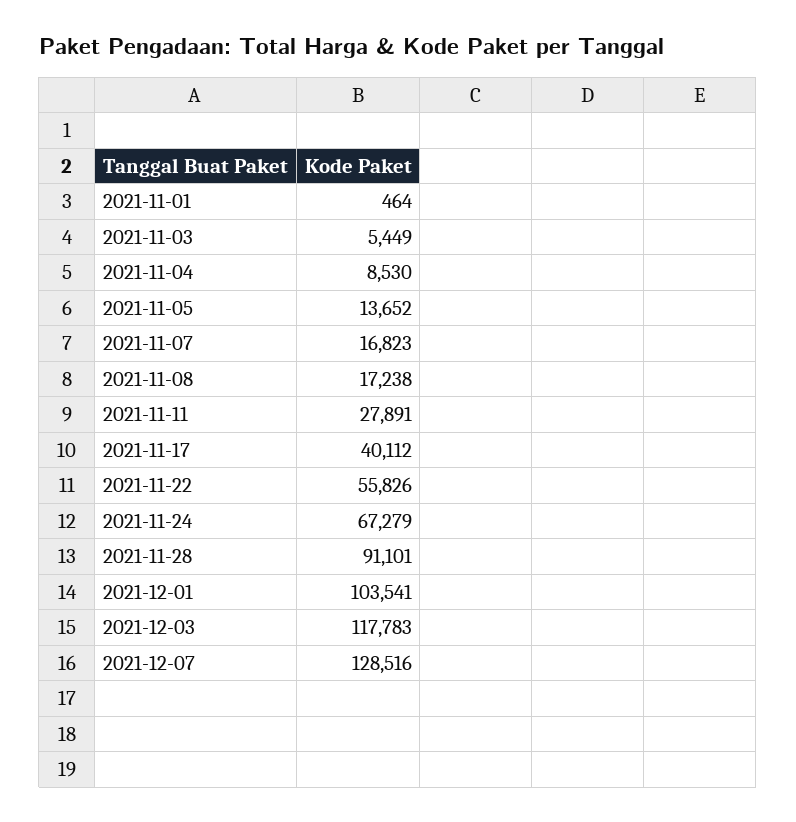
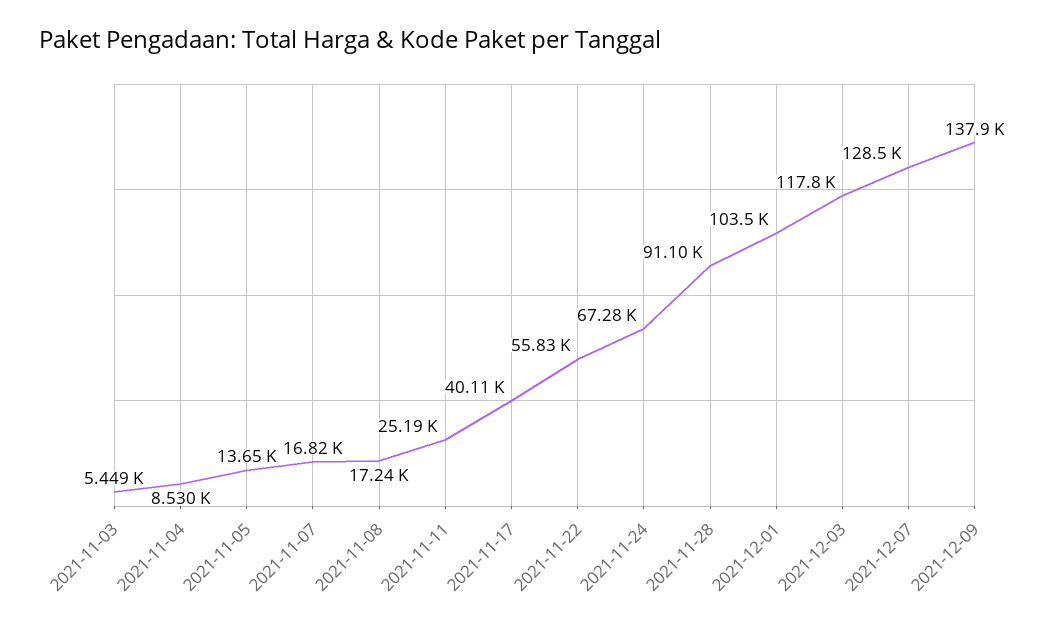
2021-11-01: 464 -> none
2021-11-11: 27891 -> 25190
2021-12-09: none -> 137900

